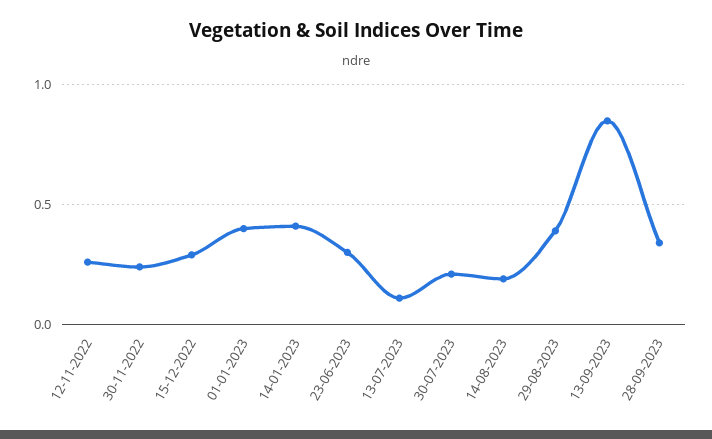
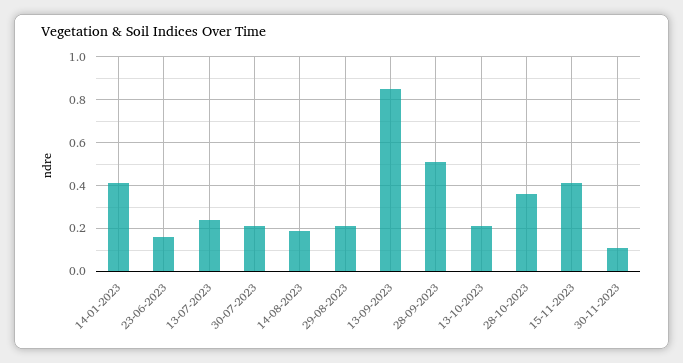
12-11-2022: 0.25 -> none
30-11-2022: 0.25 -> none
15-12-2022: 0.3 -> none
01-01-2023: 0.4 -> none
23-06-2023: 0.3 -> 0.15
13-07-2023: 0.1 -> 0.25
29-08-2023: 0.4 -> 0.2
28-09-2023: 0.35 -> 0.5
13-10-2023: none -> 0.2
28-10-2023: none -> 0.35
15-11-2023: none -> 0.4
30-11-2023: none -> 0.1

